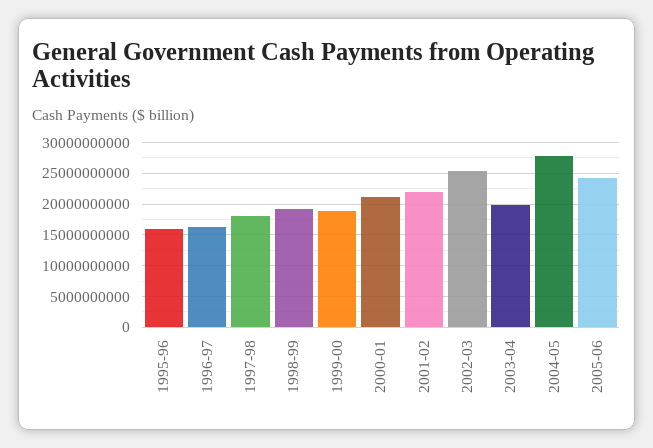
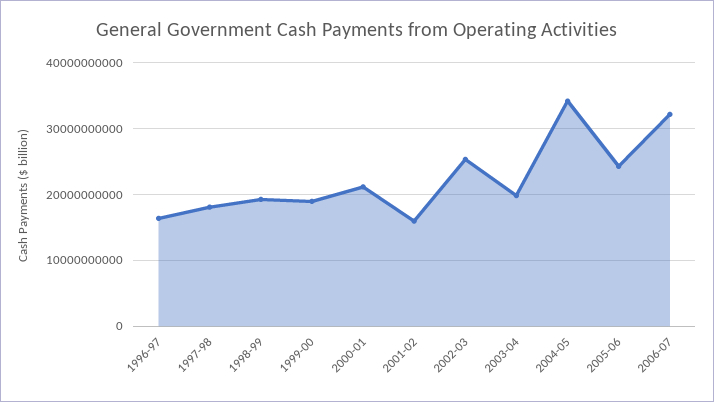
1995-96: 16000000000 -> none
2001-02: 22000000000 -> 16000000000
2004-05: 28000000000 -> 34000000000
2006-07: none -> 32000000000

